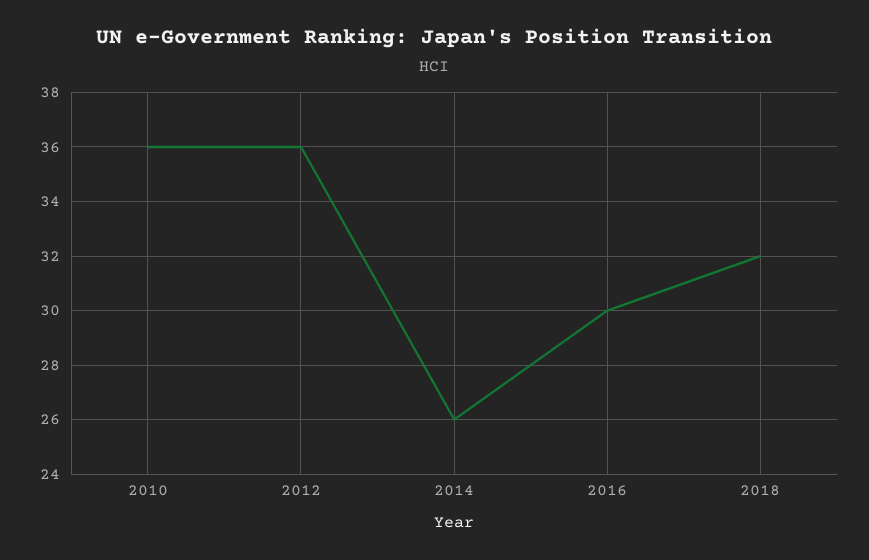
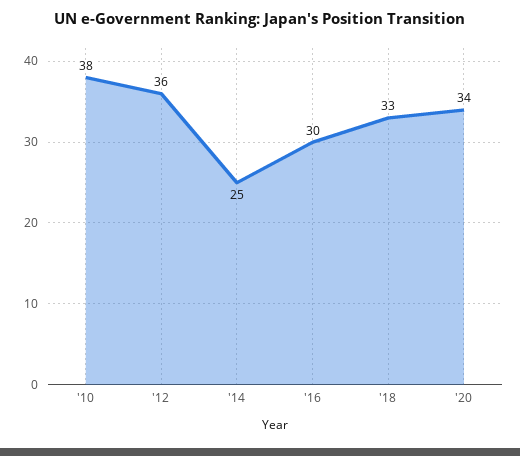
2010: 36 -> 38
2014: 26 -> 25
2018: 32 -> 33
'20: none -> 34

